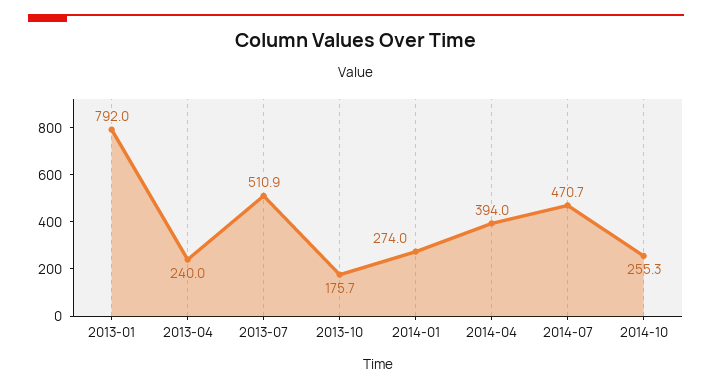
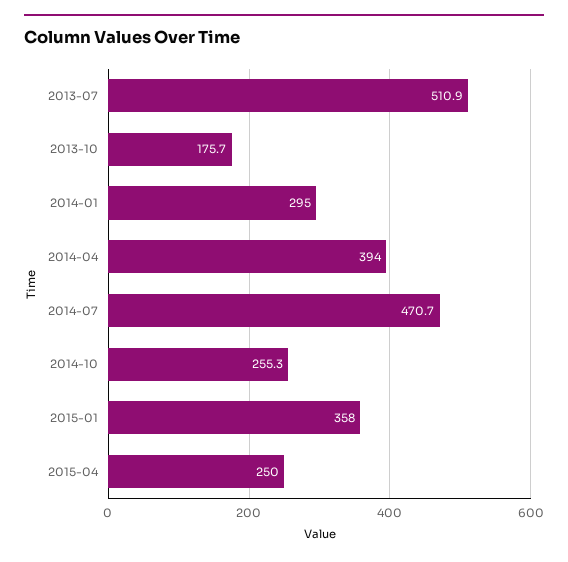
2013-01: 792 -> none
2013-04: 240 -> none
2014-01: 274 -> 295
2015-01: none -> 358
2015-04: none -> 250

